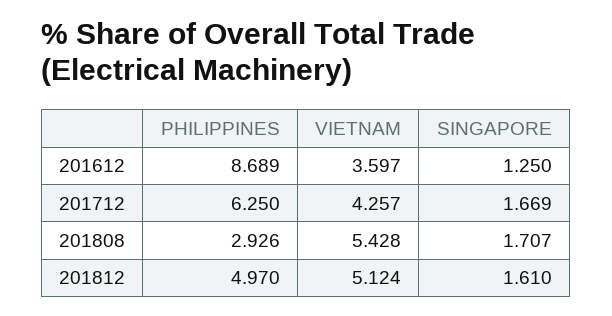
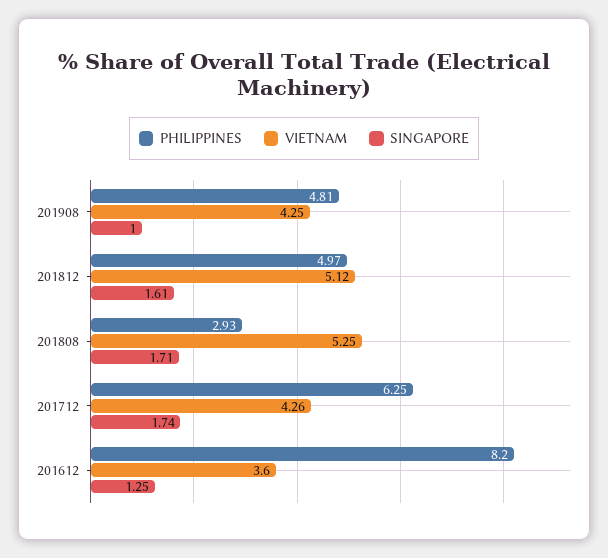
PHILIPPINES, 201612: 8.689 -> 8.2
SINGAPORE, 201712: 1.669 -> 1.74
VIETNAM, 201808: 5.428 -> 5.25
PHILIPPINES, 201908: none -> 4.81
VIETNAM, 201908: none -> 4.25
SINGAPORE, 201908: none -> 1

